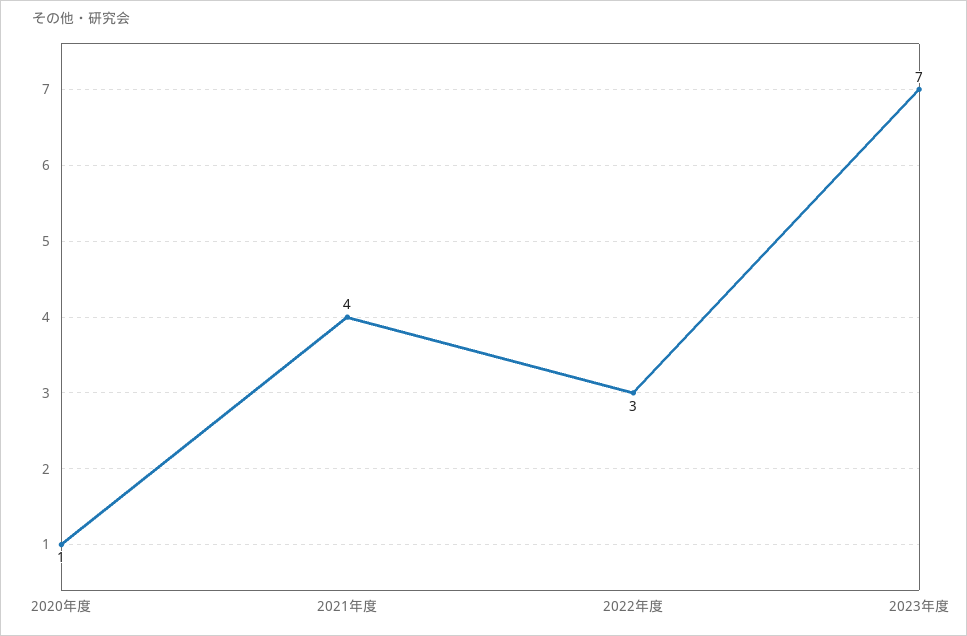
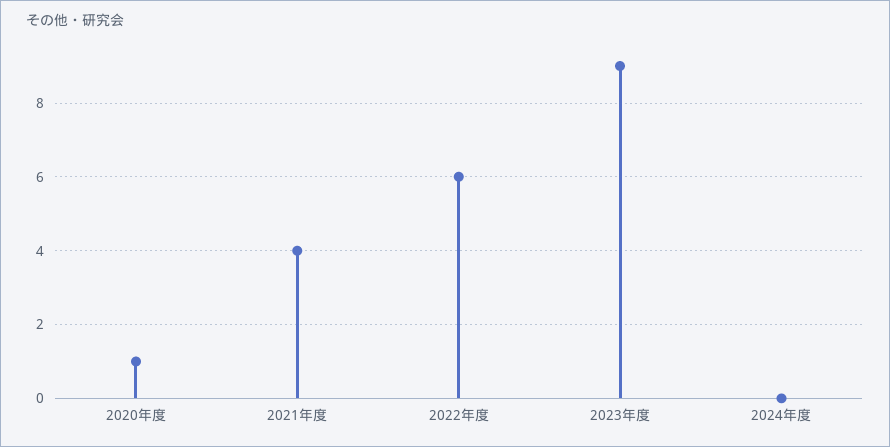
2022年度: 3 -> 6
2023年度: 7 -> 9
2024年度: none -> 0

